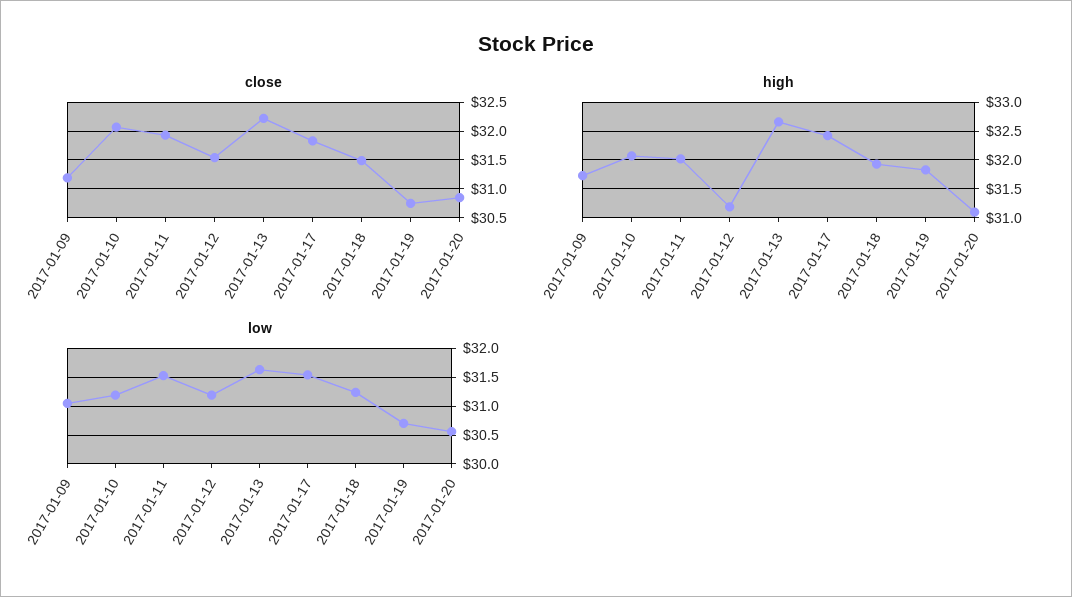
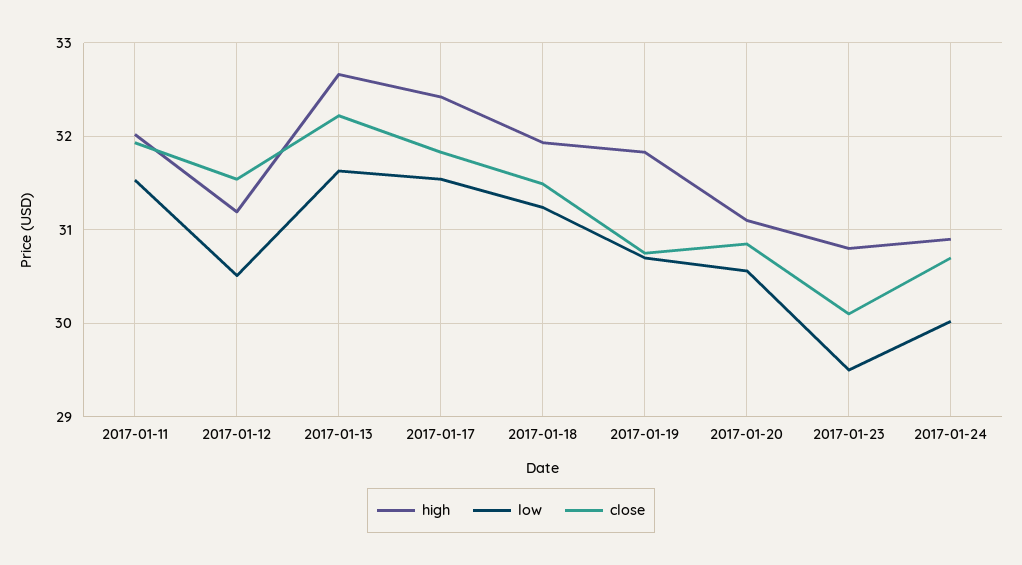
close, 2017-01-09: 31.25 -> none
close, 2017-01-10: 32 -> none
high, 2017-01-09: 31.75 -> none
high, 2017-01-10: 32 -> none
low, 2017-01-09: 31 -> none
low, 2017-01-10: 31.25 -> none
low, 2017-01-12: 31.25 -> 30.5
high, 2017-01-23: none -> 30.8
low, 2017-01-23: none -> 29.5
close, 2017-01-23: none -> 30.1
high, 2017-01-24: none -> 30.9
low, 2017-01-24: none -> 30
close, 2017-01-24: none -> 30.7

